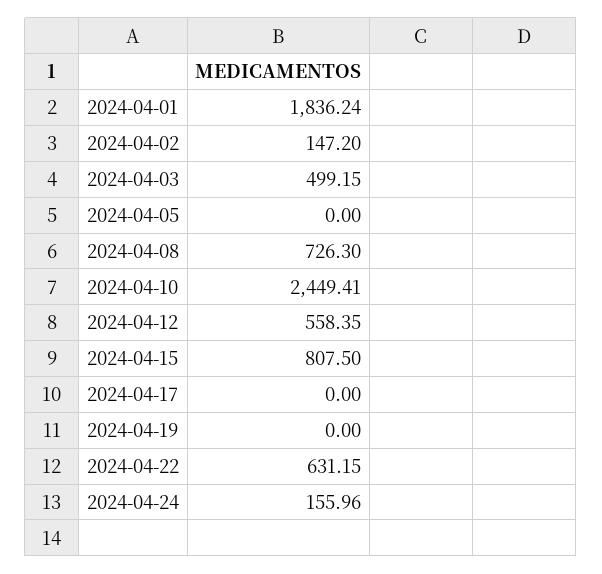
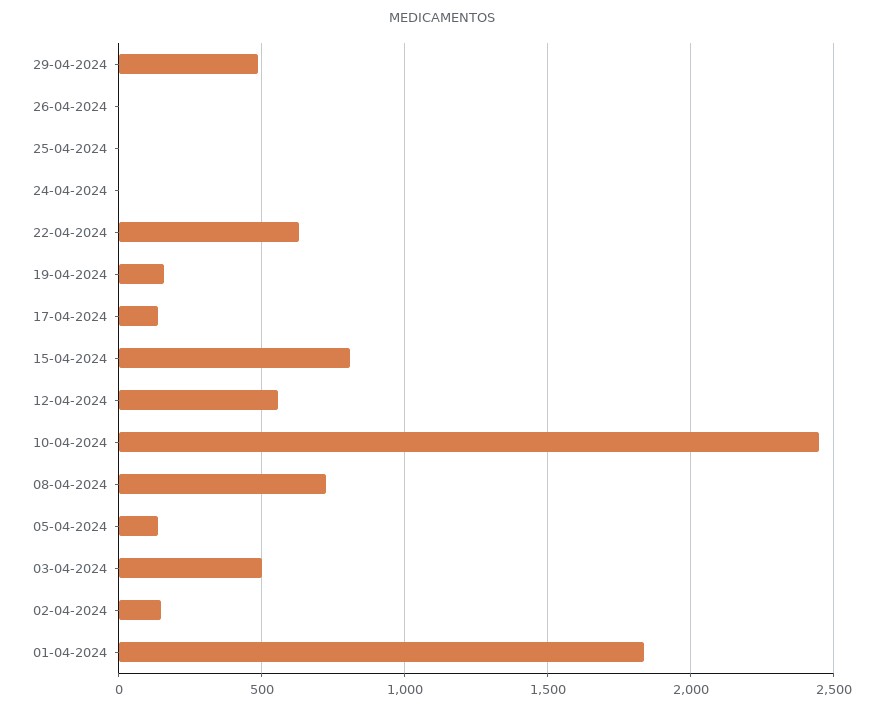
2024-04-05: 0 -> 150
2024-04-17: 0 -> 150
2024-04-19: 0 -> 150
2024-04-24: 155.96 -> 0
29-04-2024: none -> 500
26-04-2024: none -> 0
25-04-2024: none -> 0

